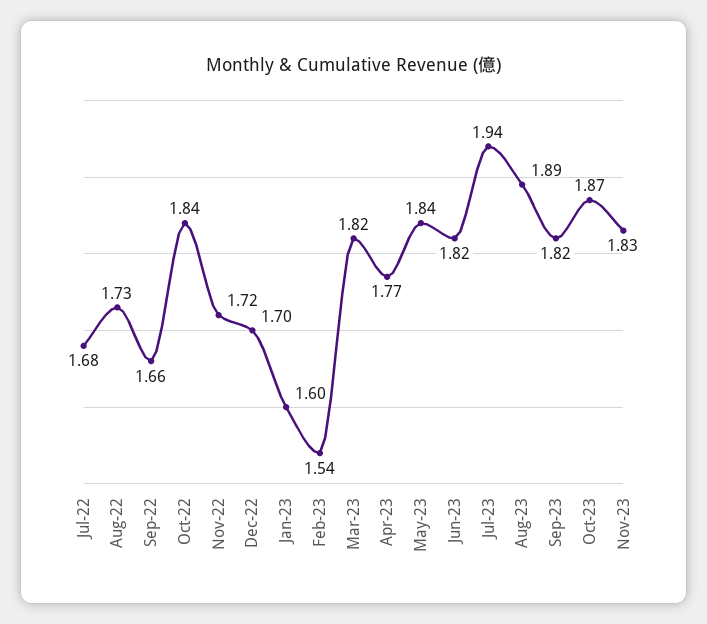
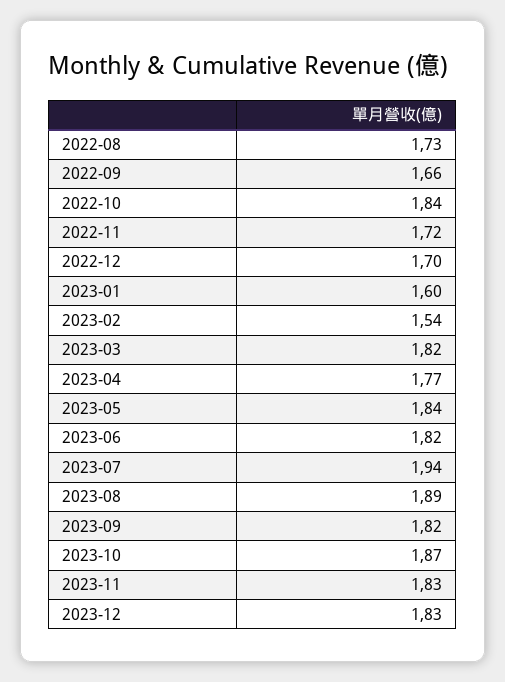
Jul-22: 1.68 -> none
2023-12: none -> 1.83

